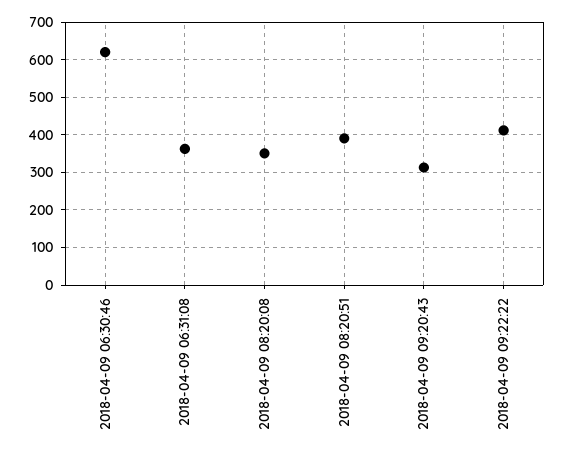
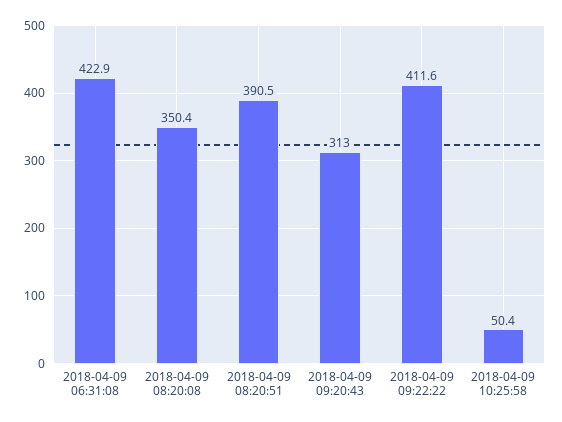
2018-04-09 06:30:46: 620 -> none
2018-04-09 06:31:08: 360 -> 422.9
2018-04-09 10:25:58: none -> 50.4

